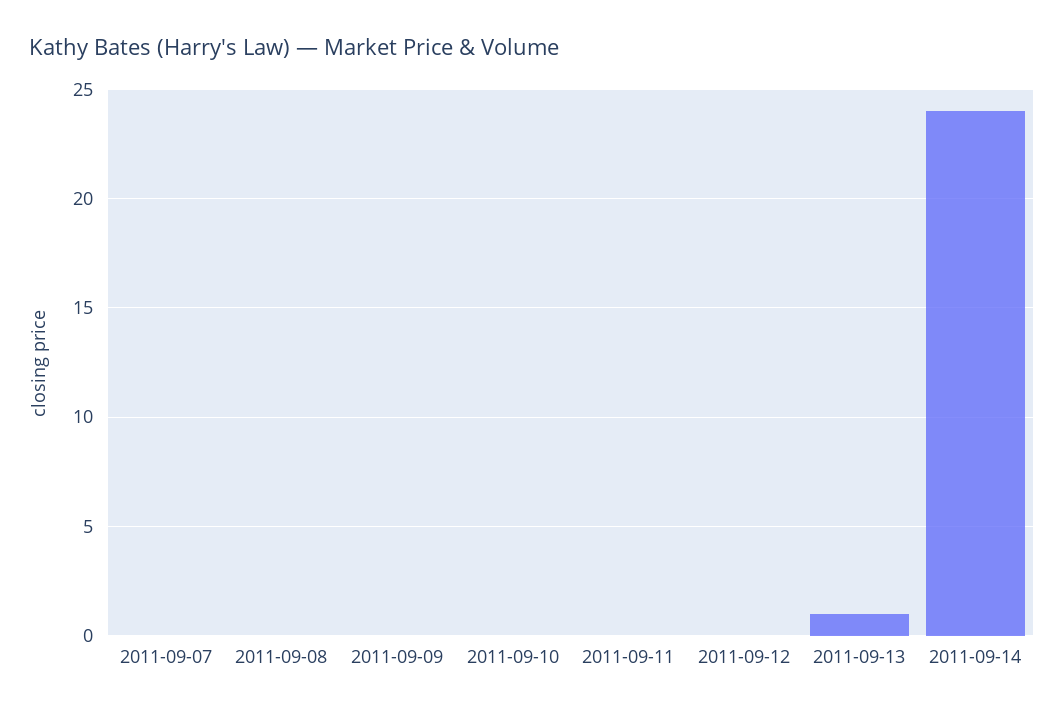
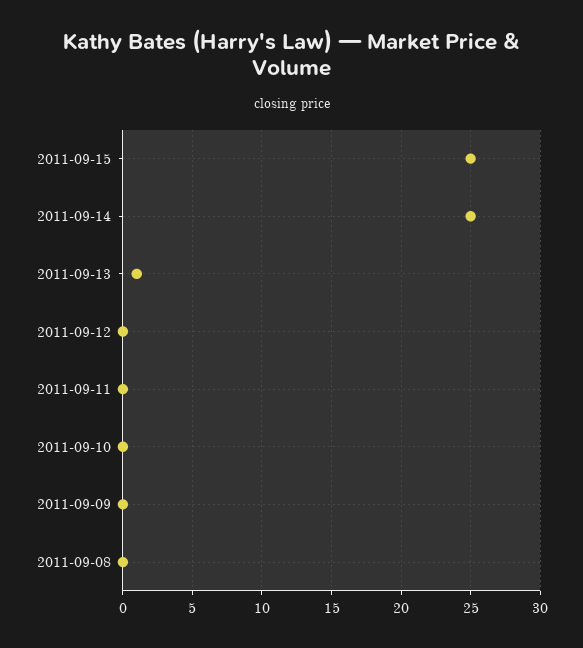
2011-09-07: 0 -> none
2011-09-14: 24 -> 25
2011-09-15: none -> 25

